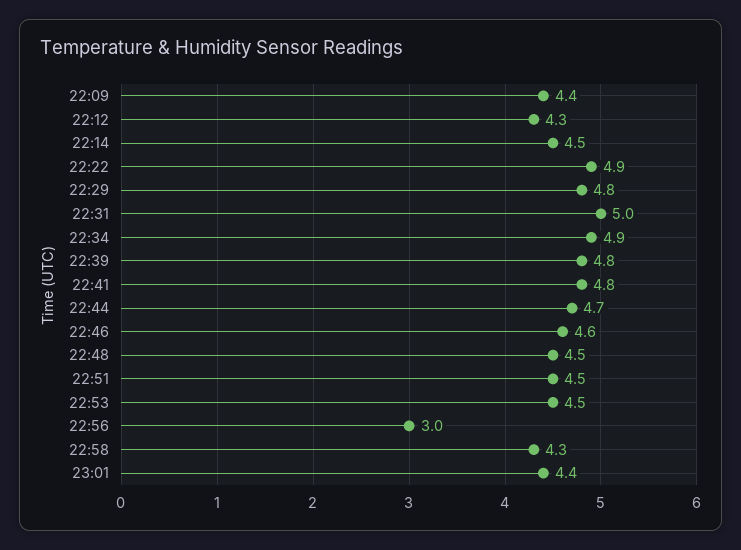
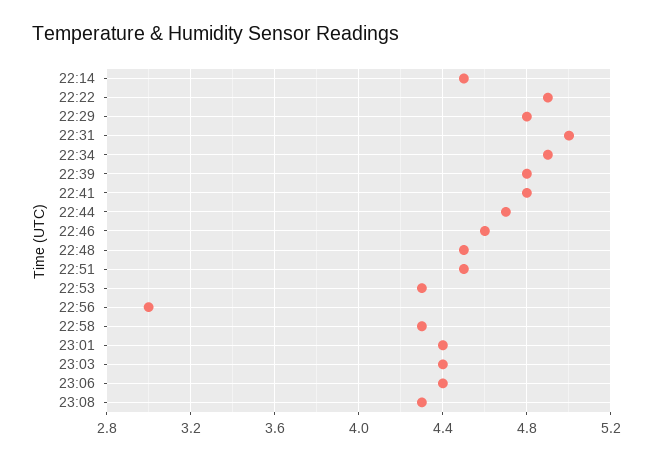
22:09: 4.4 -> none
22:12: 4.3 -> none
22:53: 4.5 -> 4.3
23:03: none -> 4.4
23:06: none -> 4.4
23:08: none -> 4.3

